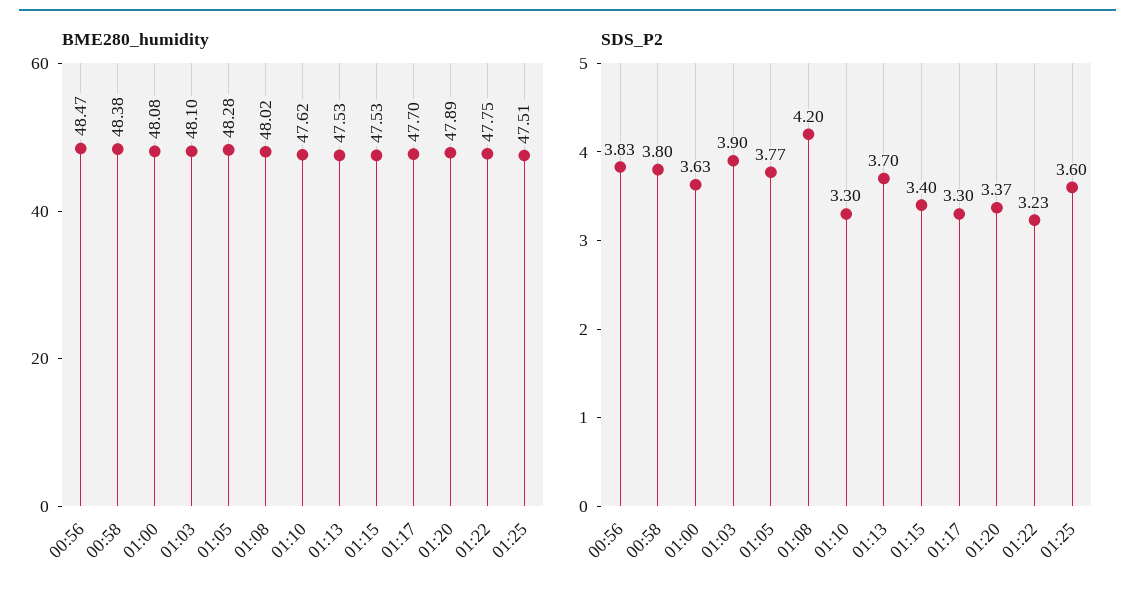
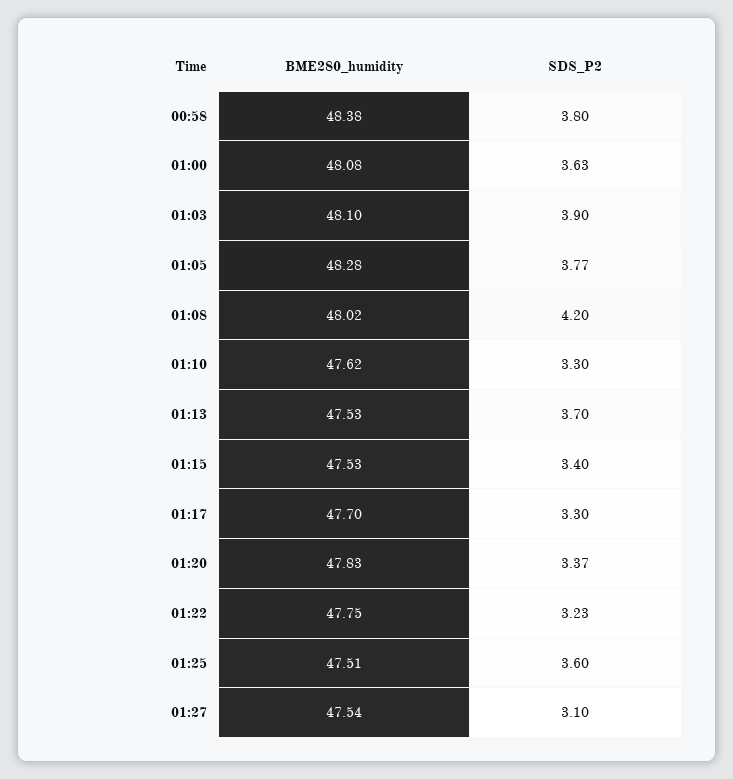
BME280_humidity, 00:56: 48.47 -> none
BME280_humidity, 01:20: 47.89 -> 47.83
SDS_P2, 00:56: 3.83 -> none
BME280_humidity, 01:27: none -> 47.54
SDS_P2, 01:27: none -> 3.1

